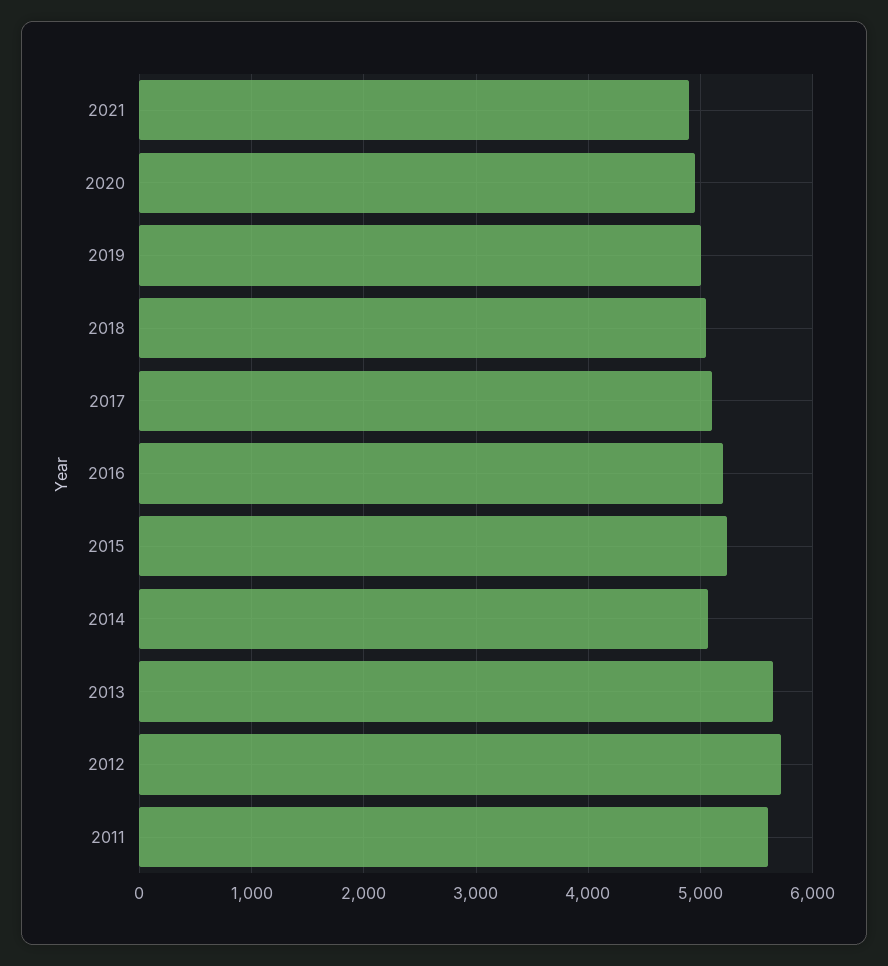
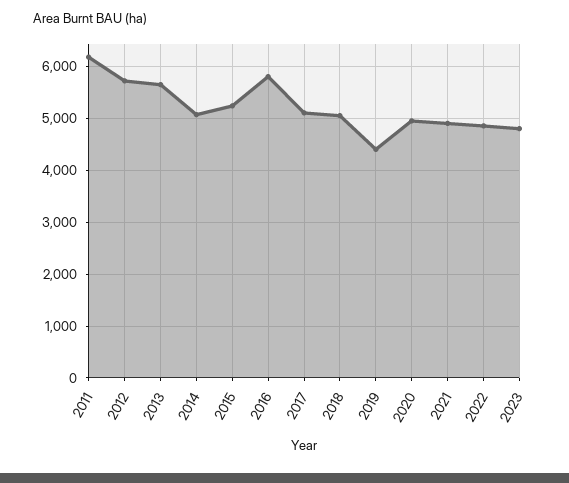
2019: 5000 -> 4400
2016: 5200 -> 5800
2011: 5600 -> 6200
2022: none -> 4800
2023: none -> 4800

